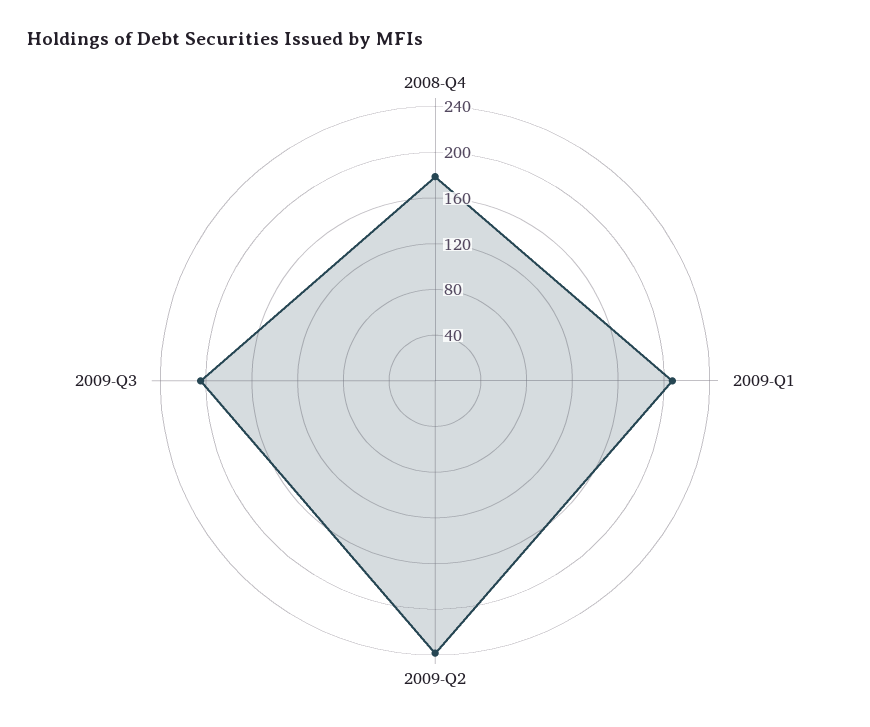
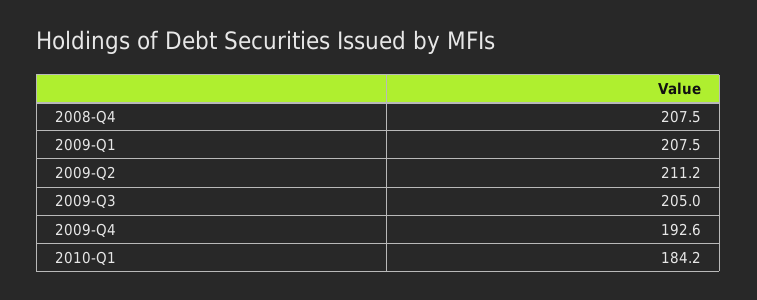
2008-Q4: 180 -> 207.5
2009-Q2: 240 -> 211.2
2009-Q4: none -> 192.6
2010-Q1: none -> 184.2

